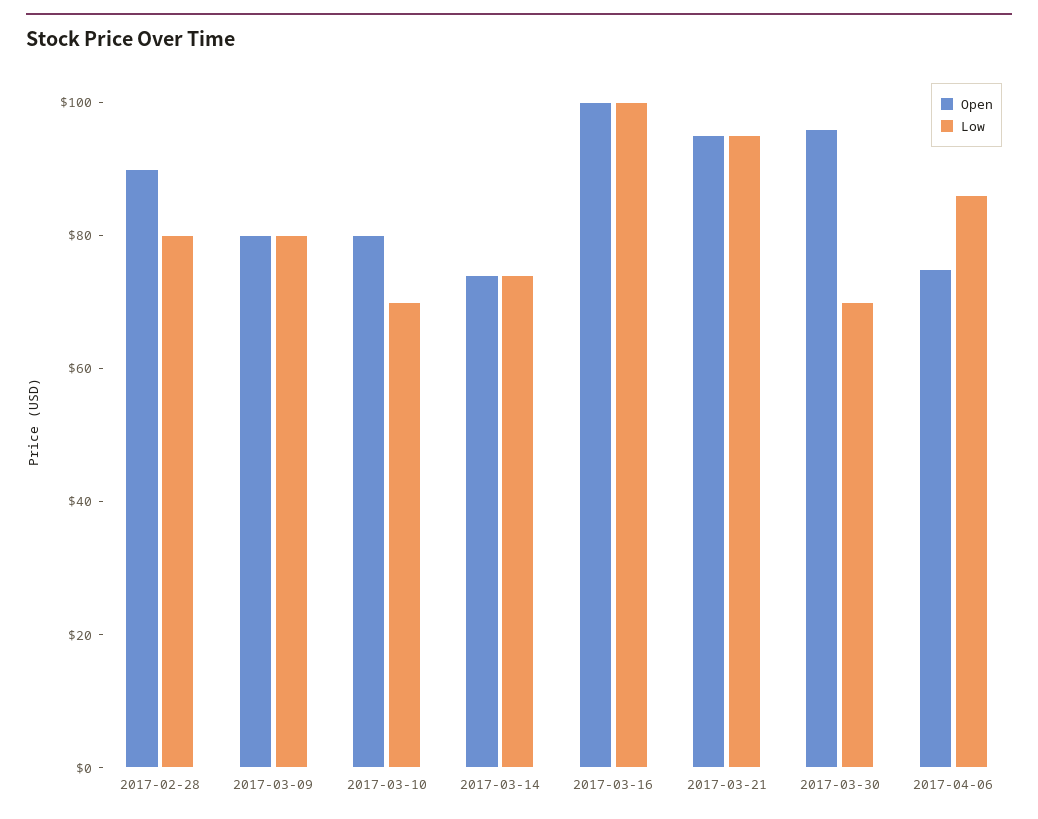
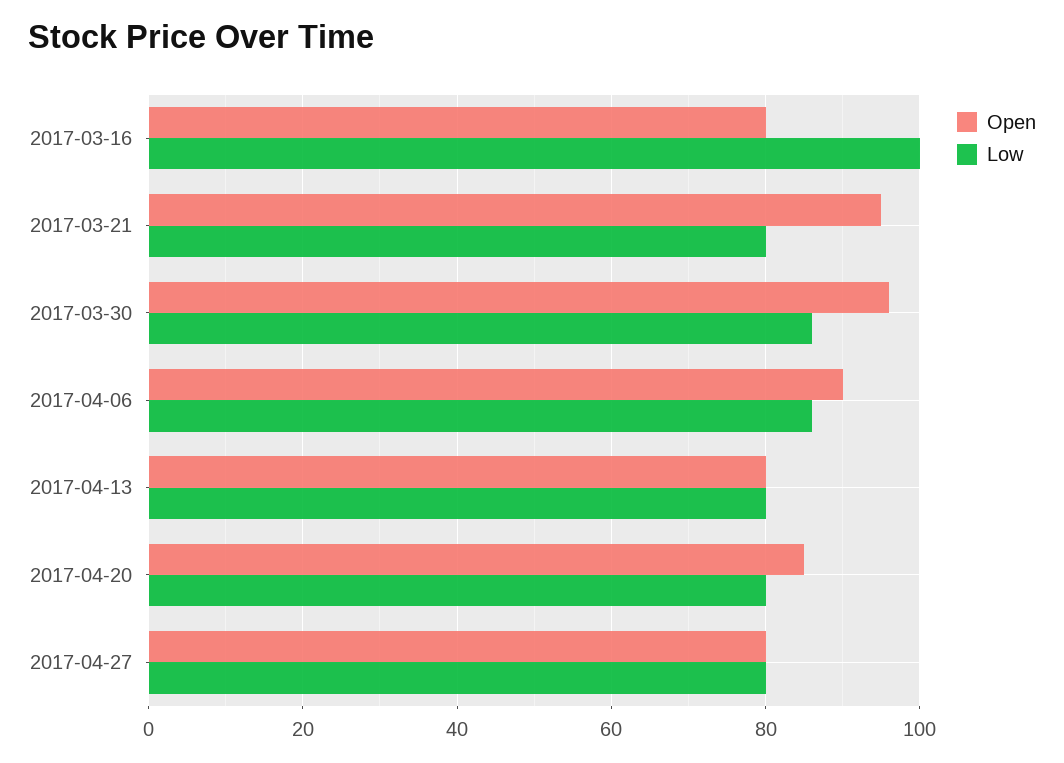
Open, 2017-02-28: 90 -> none
Low, 2017-02-28: 80 -> none
Open, 2017-03-09: 80 -> none
Low, 2017-03-09: 80 -> none
Open, 2017-03-10: 80 -> none
Low, 2017-03-10: 70 -> none
Open, 2017-03-14: 75 -> none
Low, 2017-03-14: 75 -> none
Open, 2017-03-16: 100 -> 80
Low, 2017-03-21: 95 -> 80
Low, 2017-03-30: 70 -> 85
Open, 2017-04-06: 75 -> 90
Open, 2017-04-13: none -> 80
Low, 2017-04-13: none -> 80
Open, 2017-04-20: none -> 85
Low, 2017-04-20: none -> 80
Open, 2017-04-27: none -> 80
Low, 2017-04-27: none -> 80

